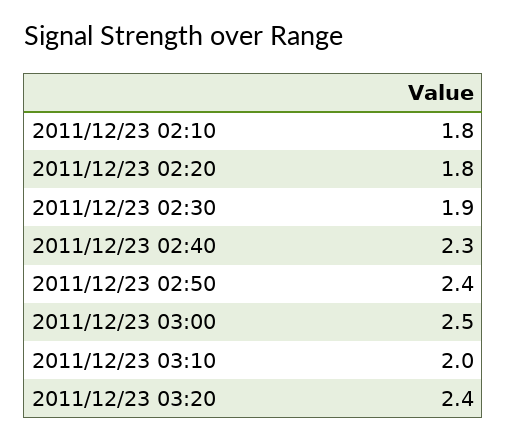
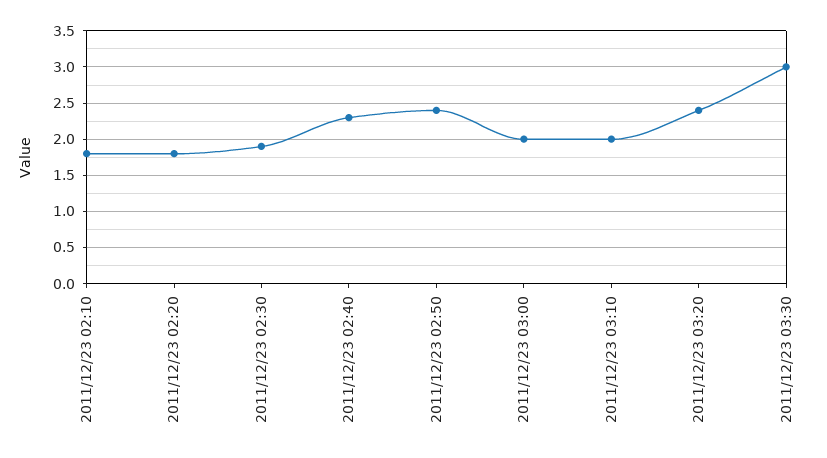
2011/12/23 03:00: 2.5 -> 2
2011/12/23 03:30: none -> 3

